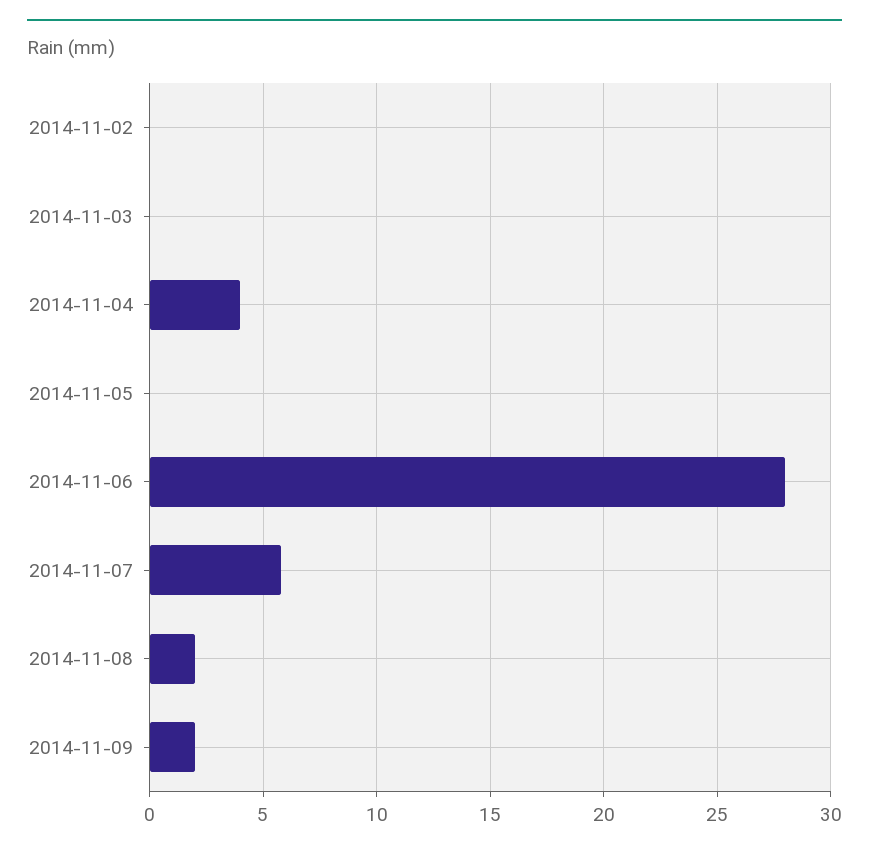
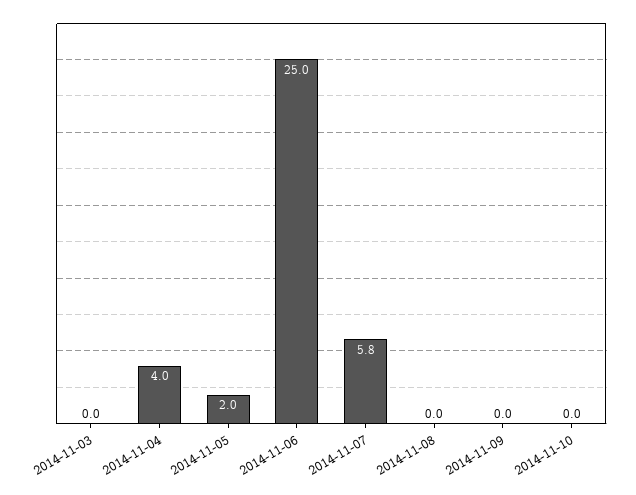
2014-11-02: 0 -> none
2014-11-05: 0 -> 2
2014-11-06: 28 -> 25
2014-11-08: 2 -> 0
2014-11-09: 2 -> 0
2014-11-10: none -> 0

